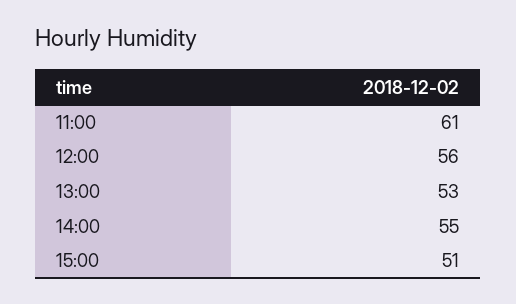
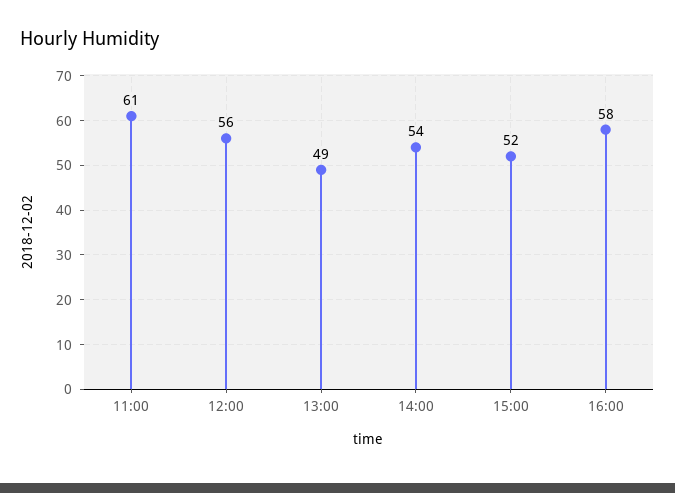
13:00: 53 -> 49
14:00: 55 -> 54
15:00: 51 -> 52
16:00: none -> 58

